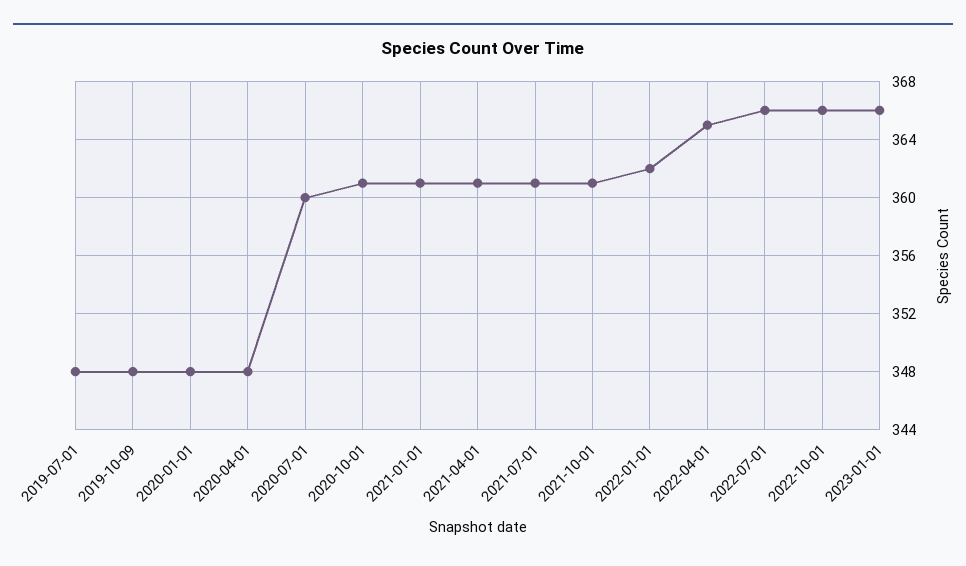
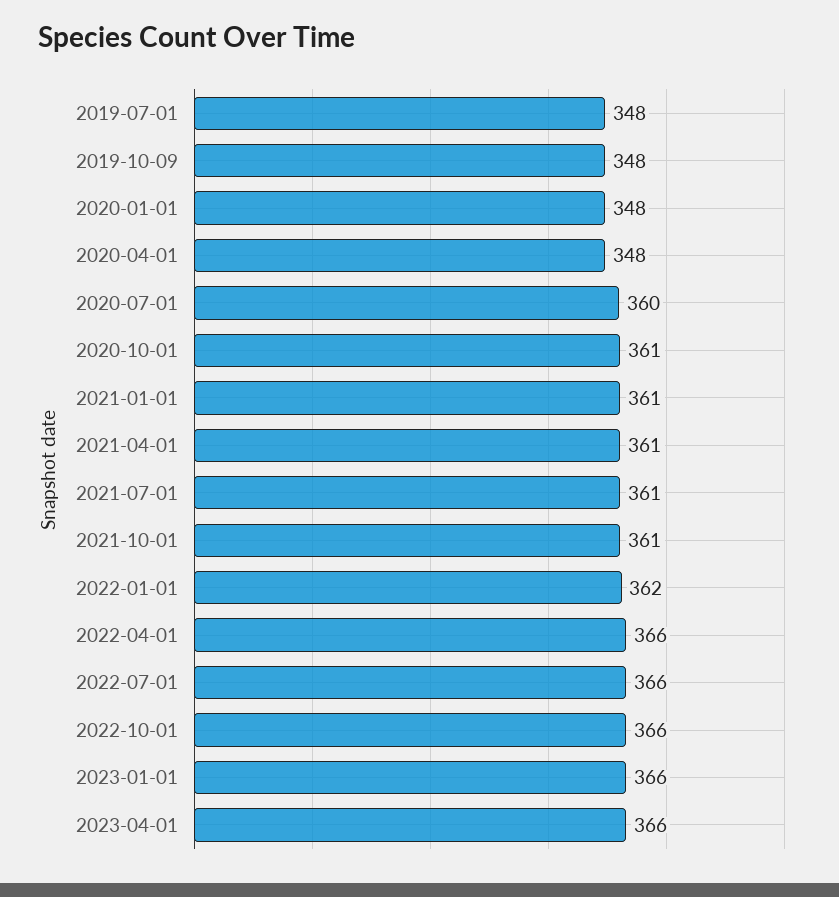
2022-04-01: 365 -> 366
2023-04-01: none -> 366

